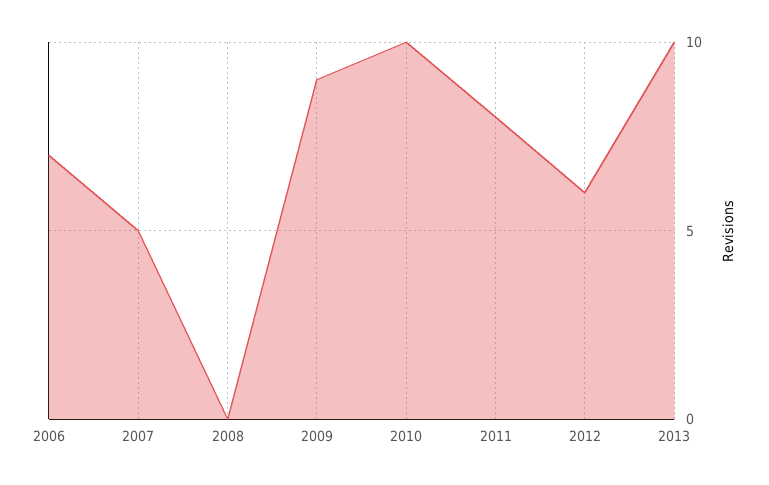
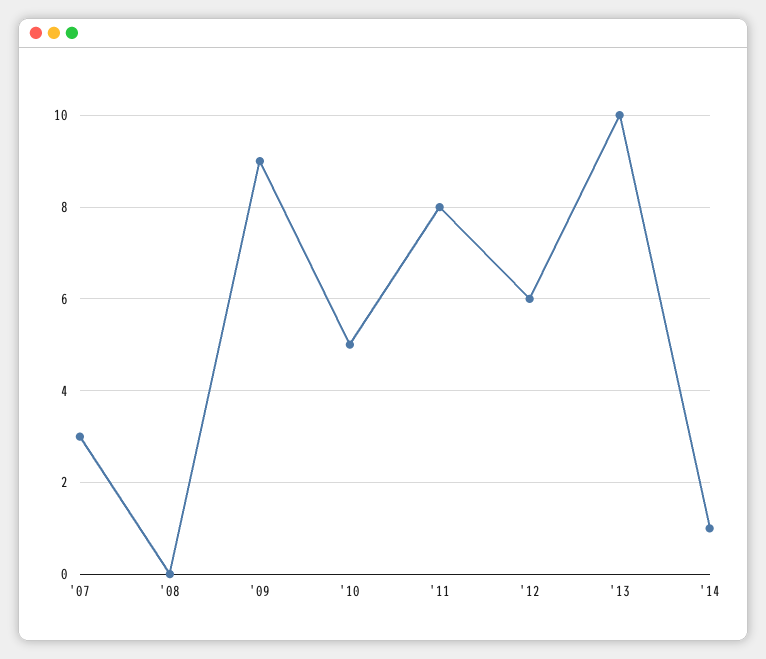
2006: 7 -> none
2007: 5 -> 3
2010: 10 -> 5
'14: none -> 1

